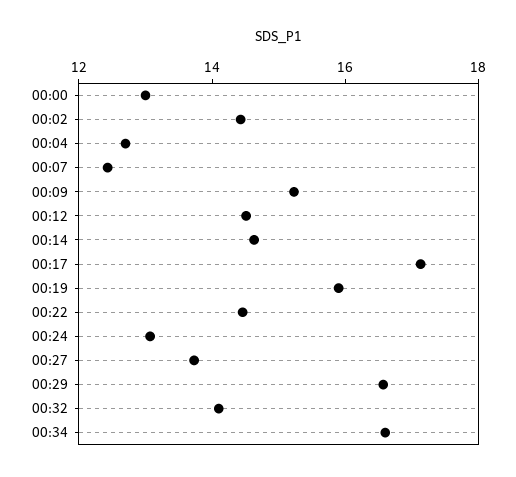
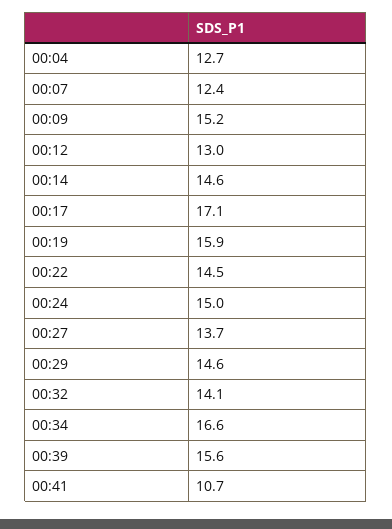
00:00: 13 -> none
00:02: 14.5 -> none
00:12: 14.5 -> 13
00:24: 13 -> 15
00:29: 16.5 -> 14.6
00:39: none -> 15.6
00:41: none -> 10.7

